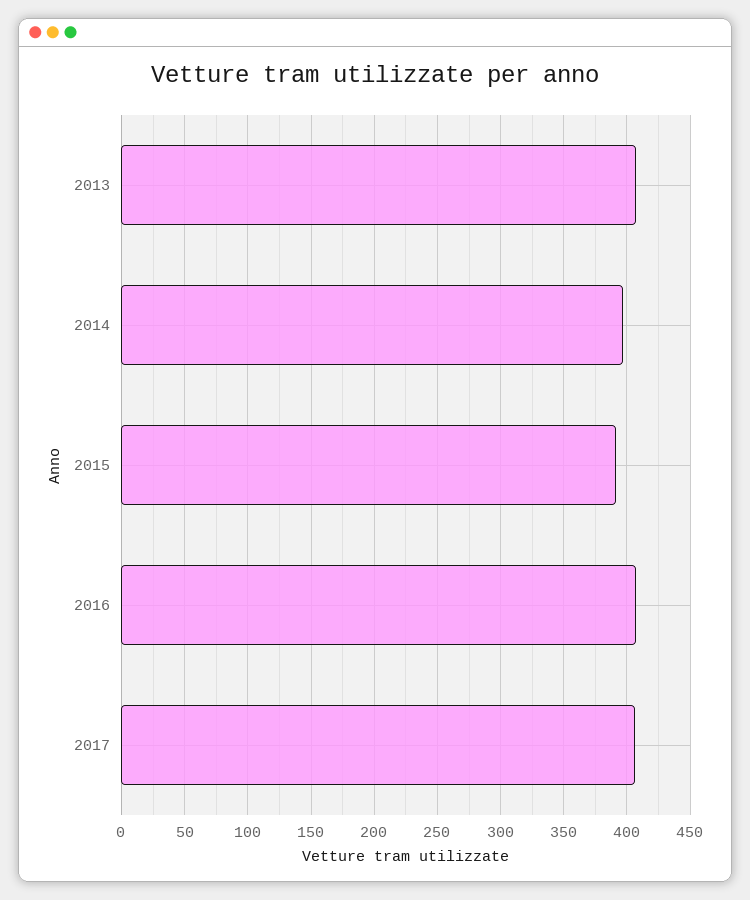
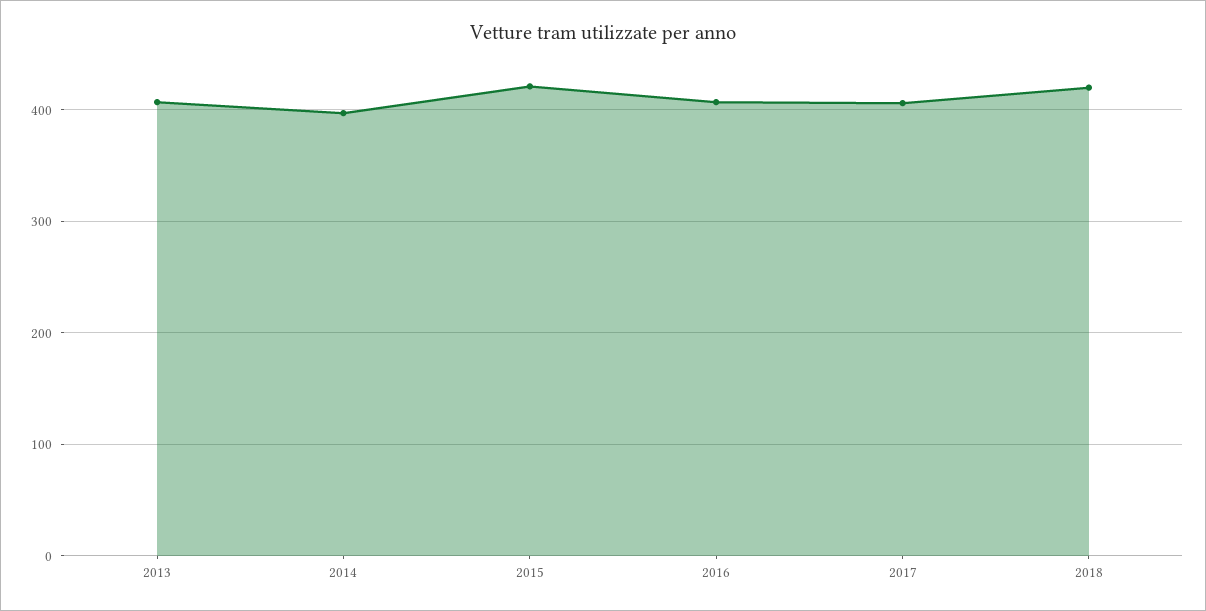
2015: 390 -> 420
2018: none -> 420

